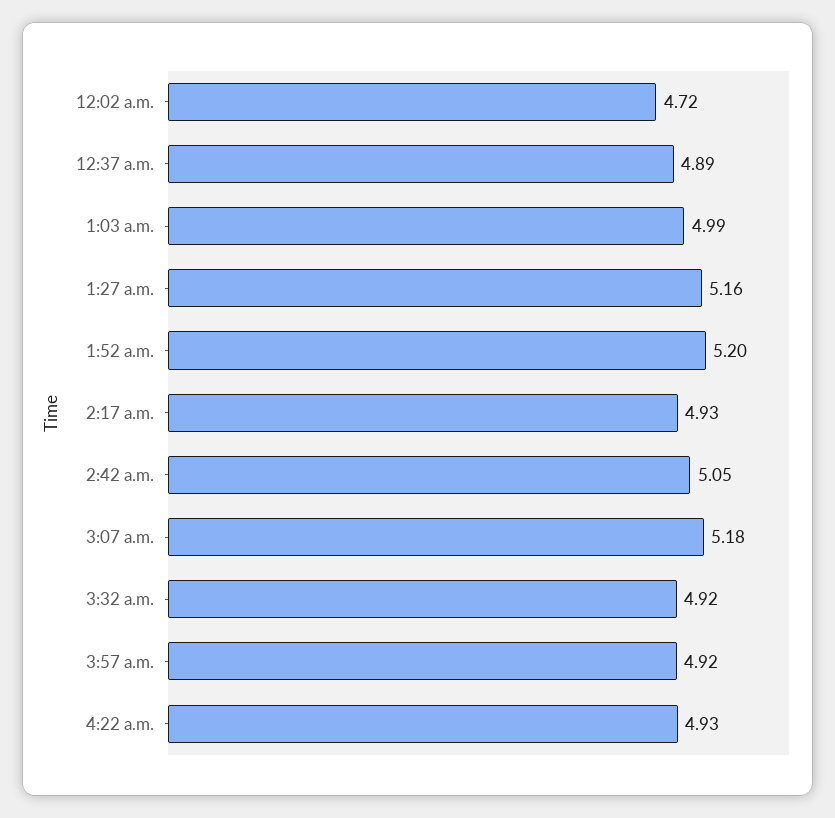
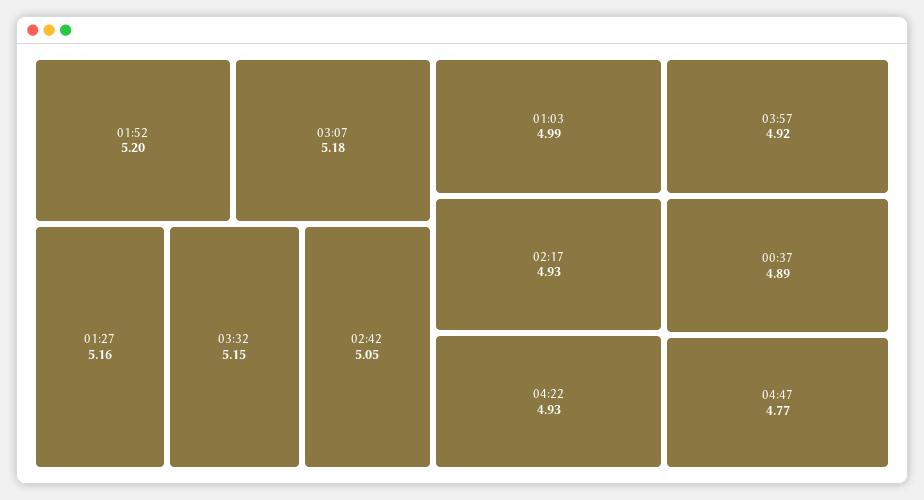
12:02 a.m.: 4.72 -> none
3:32 a.m.: 4.92 -> 5.15
04:47: none -> 4.77

